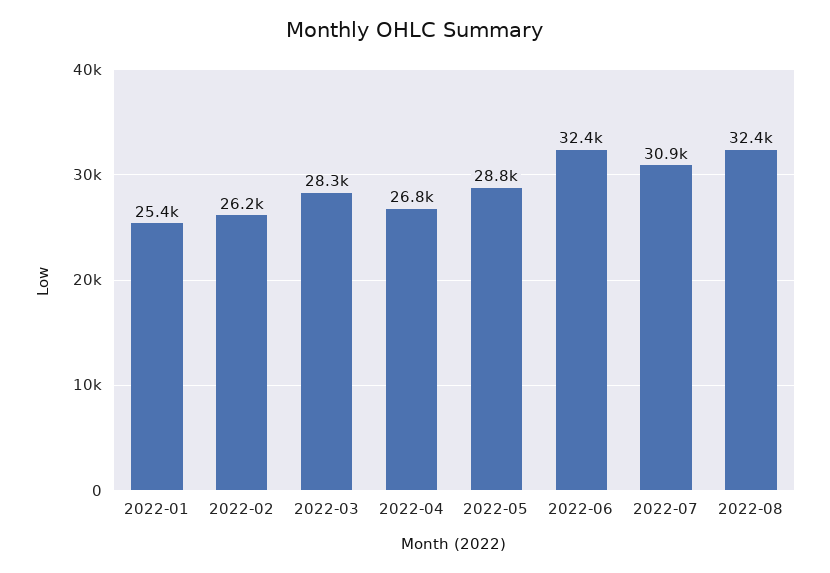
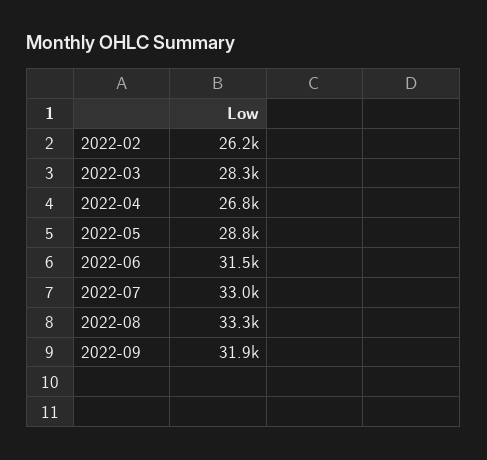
2022-01: 25400 -> none
2022-06: 32400 -> 31500
2022-07: 30900 -> 33000
2022-08: 32400 -> 33300
2022-09: none -> 31900

